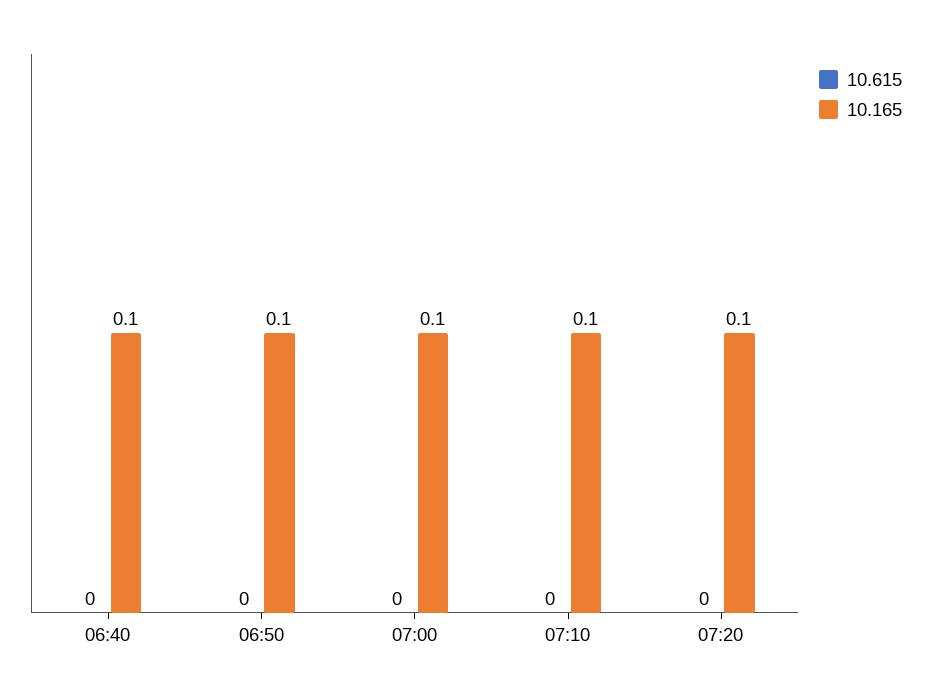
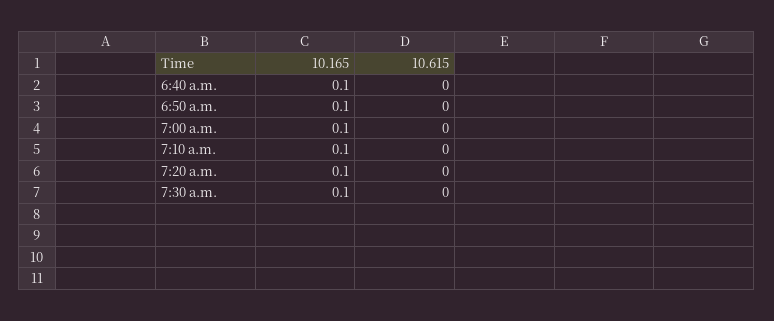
10.165, 7:30 a.m.: none -> 0.1
10.615, 7:30 a.m.: none -> 0

